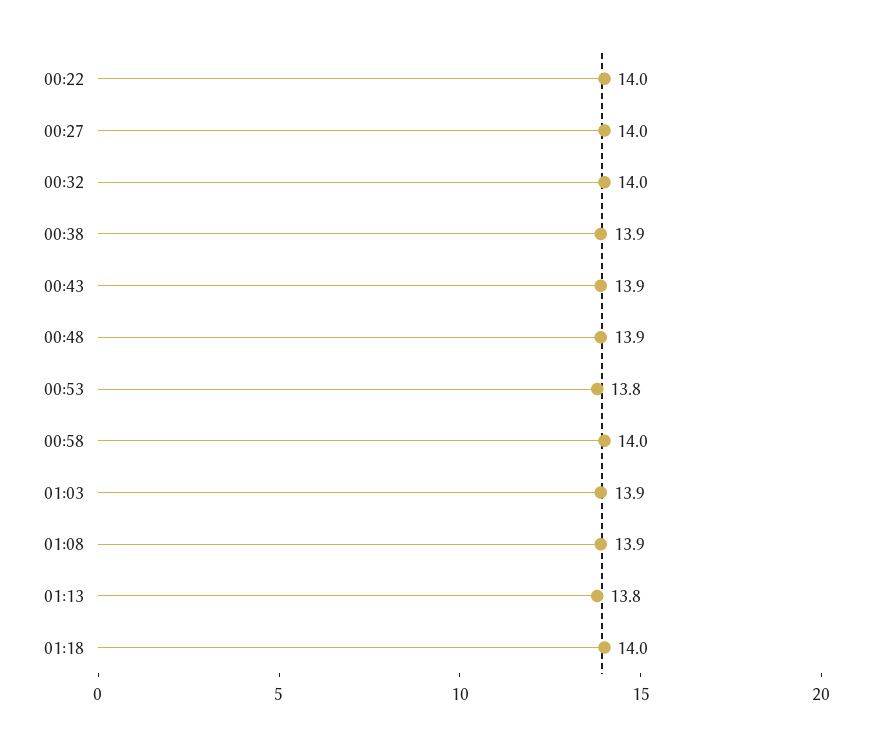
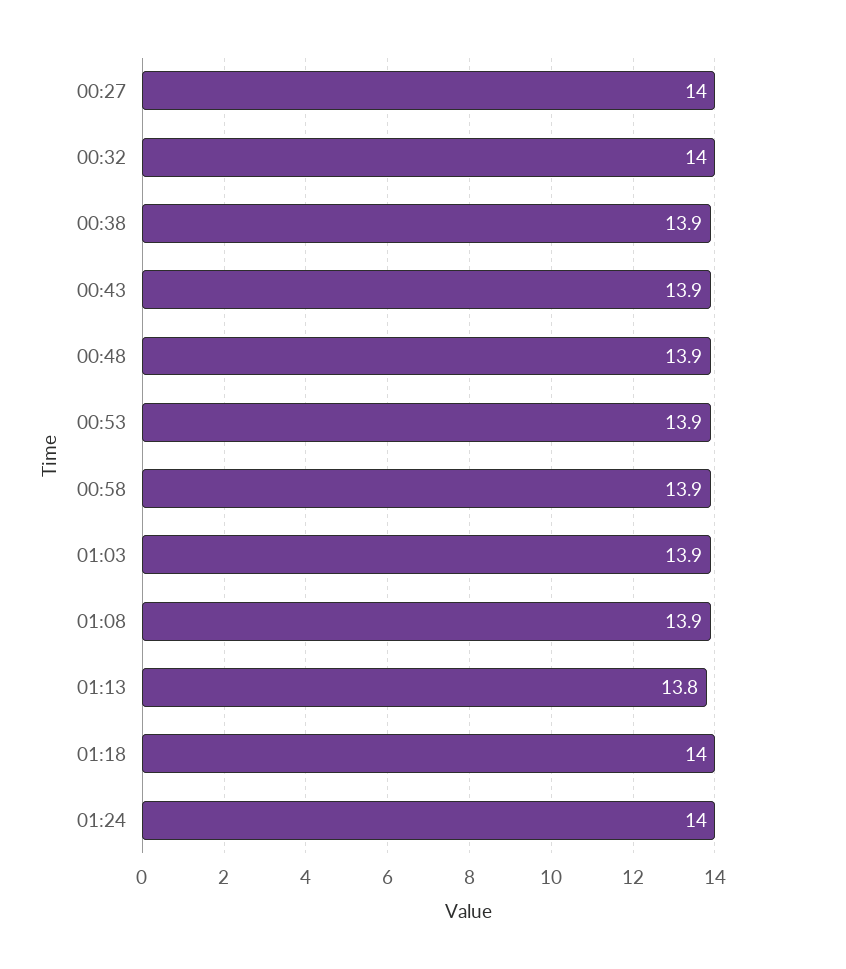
00:22: 14 -> none
00:53: 13.8 -> 13.9
00:58: 14 -> 13.9
01:24: none -> 14

